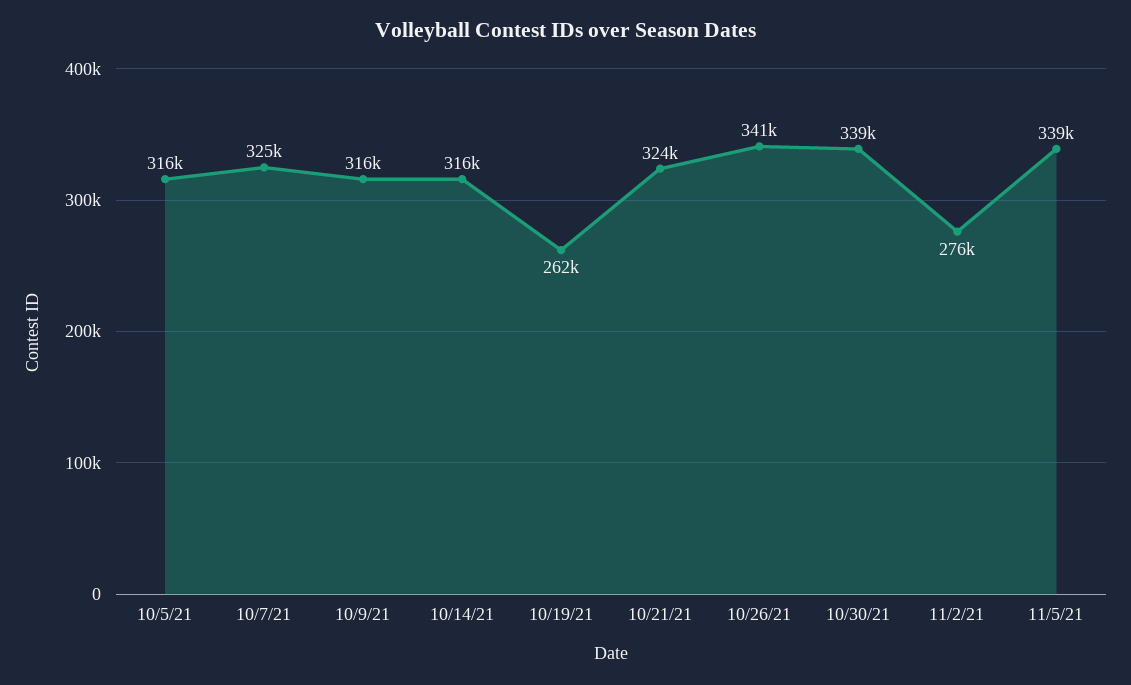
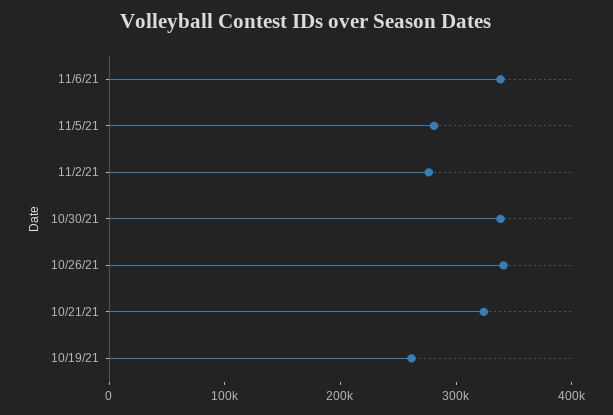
10/5/21: 316000 -> none
10/7/21: 325000 -> none
10/9/21: 316000 -> none
10/14/21: 316000 -> none
11/5/21: 339000 -> 280000
11/6/21: none -> 340000

